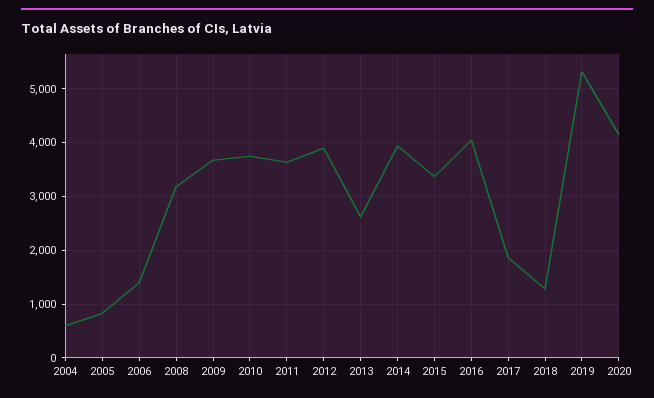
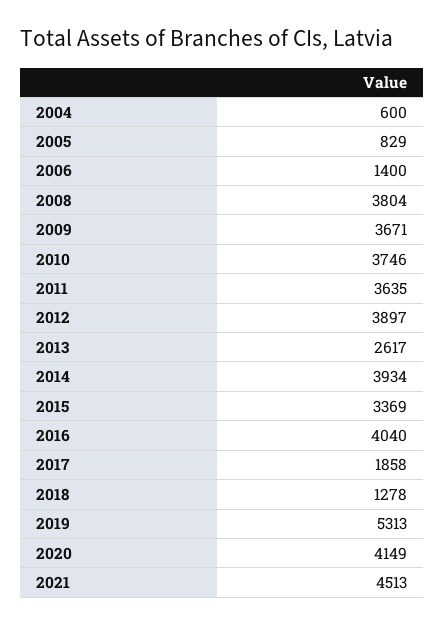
2008: 3200 -> 3804
2021: none -> 4513

